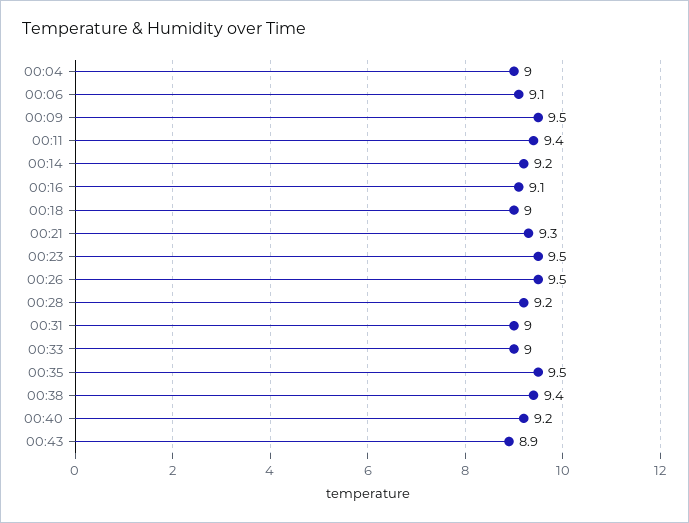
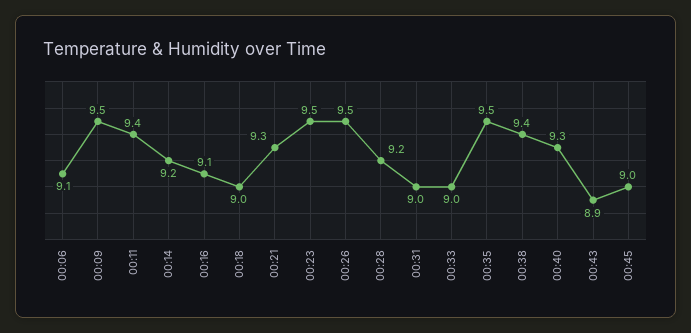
00:04: 9 -> none
00:40: 9.2 -> 9.3
00:45: none -> 9

